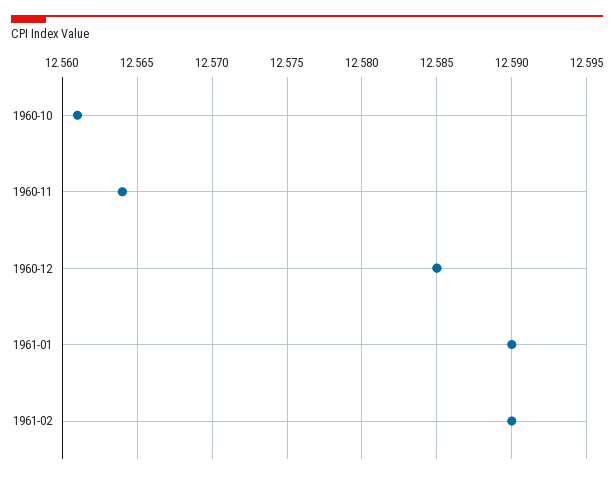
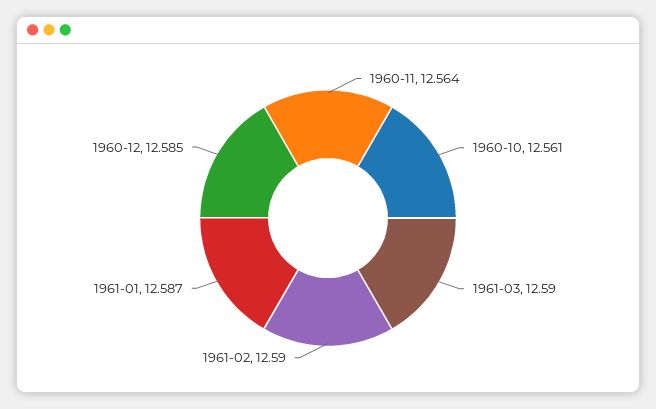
1961-01: 12.59 -> 12.587
1961-03: none -> 12.59

